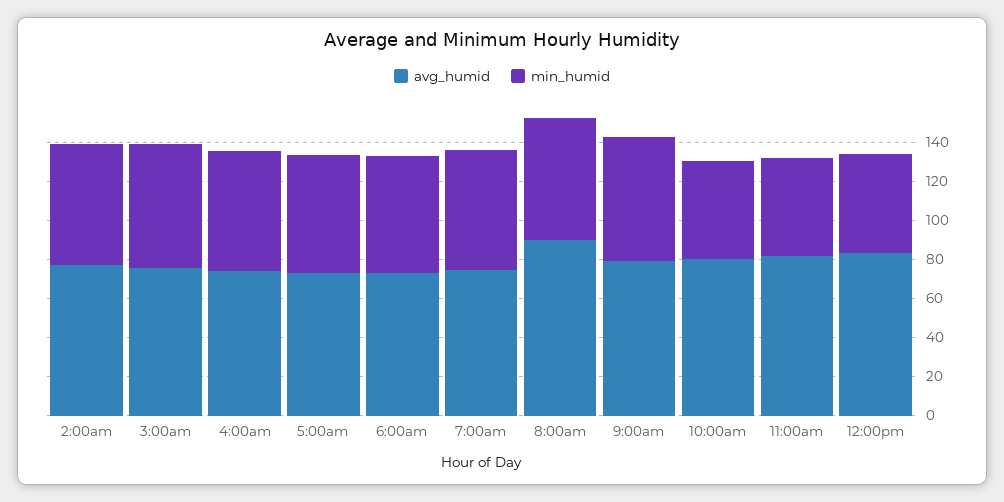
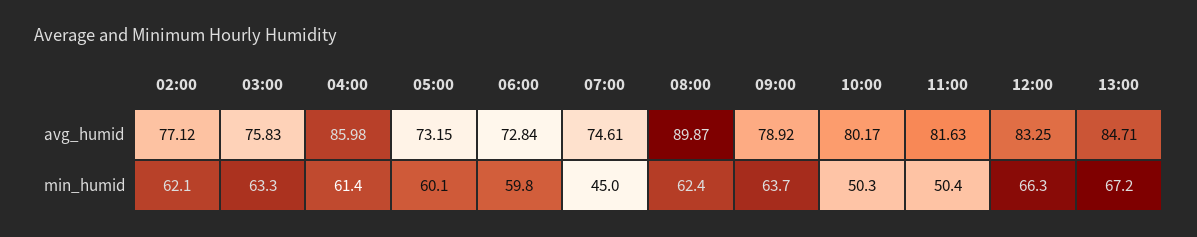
avg_humid, 4:00am: 75 -> 85.98
min_humid, 7:00am: 60 -> 45
min_humid, 12:00pm: 50 -> 66.3
avg_humid, 13:00: none -> 84.71
min_humid, 13:00: none -> 67.2

